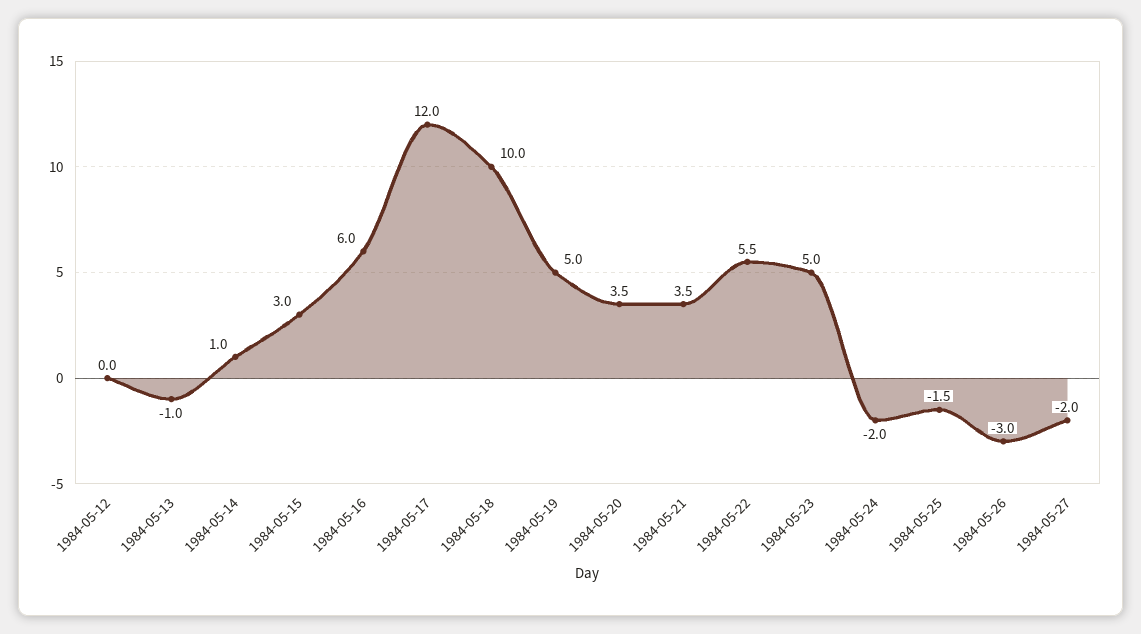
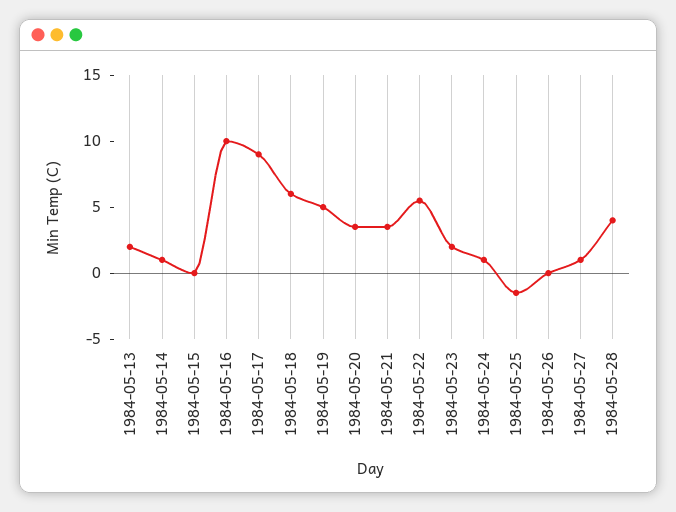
1984-05-12: 0 -> none
1984-05-13: -1 -> 2
1984-05-15: 3 -> 0
1984-05-16: 6 -> 10
1984-05-17: 12 -> 9
1984-05-18: 10 -> 6
1984-05-23: 5 -> 2
1984-05-24: -2 -> 1
1984-05-26: -3 -> 0
1984-05-27: -2 -> 1
1984-05-28: none -> 4

